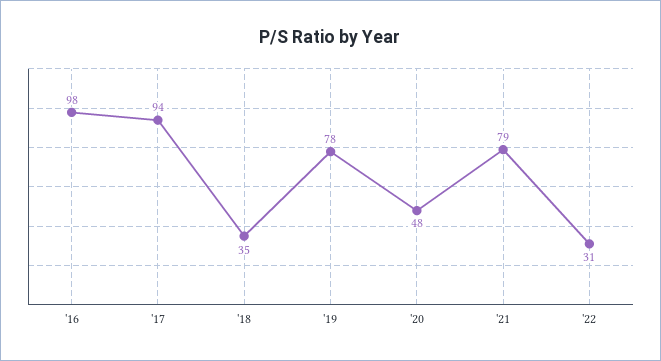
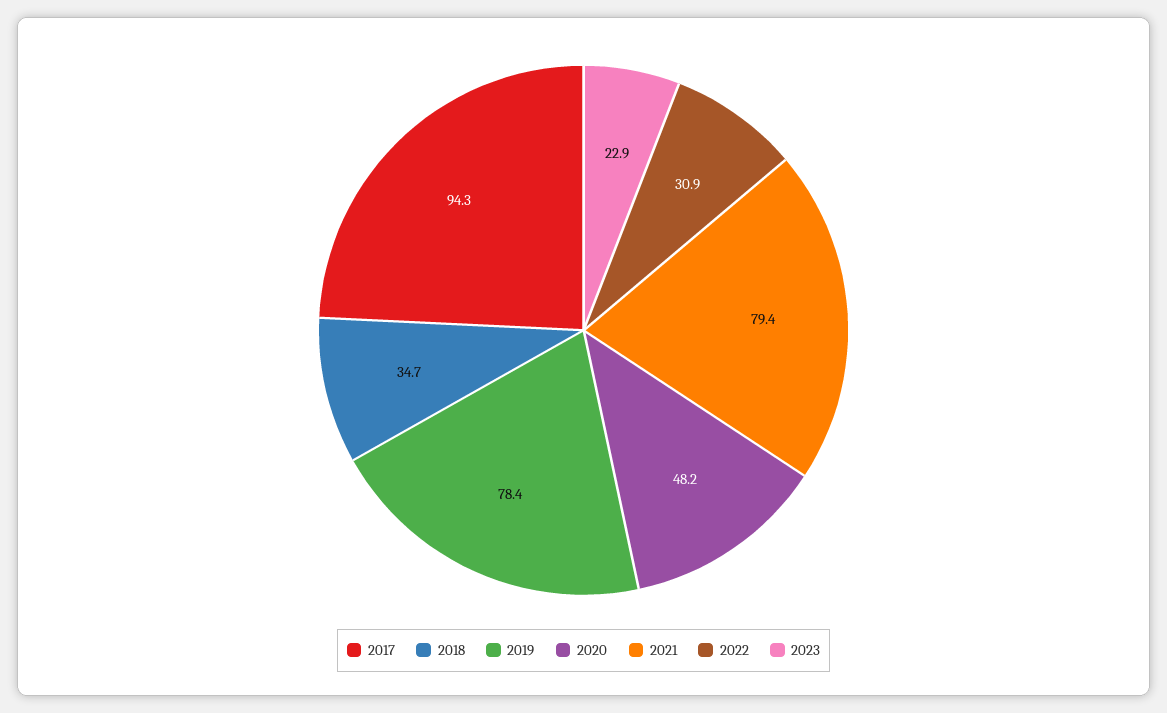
'16: 98 -> none
2023: none -> 22.9

